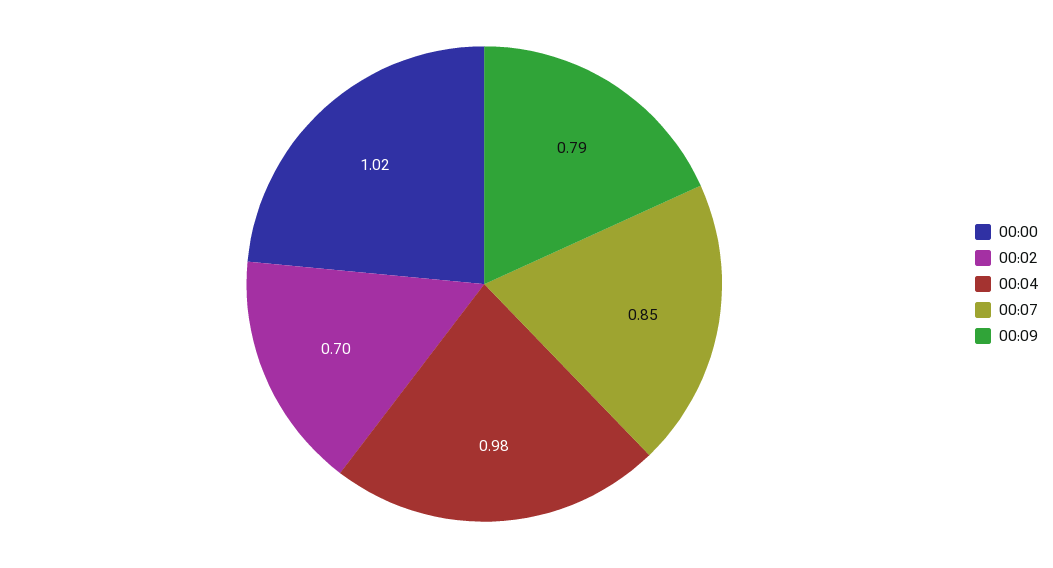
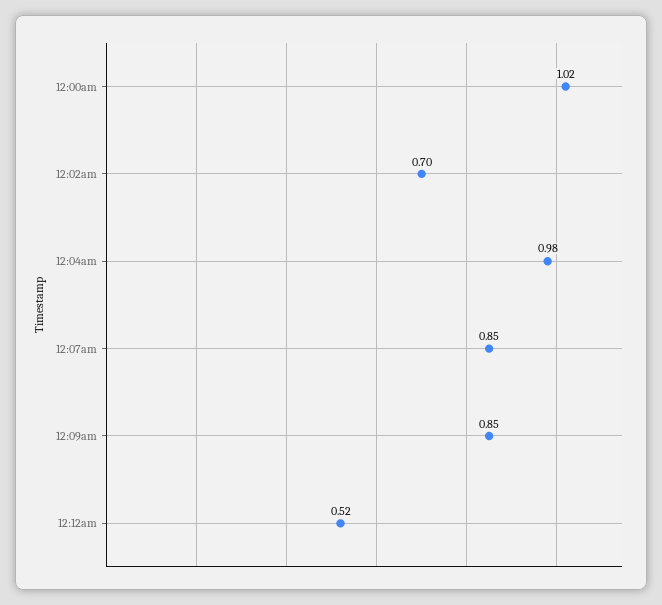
00:09: 0.79 -> 0.85
12:12am: none -> 0.52

